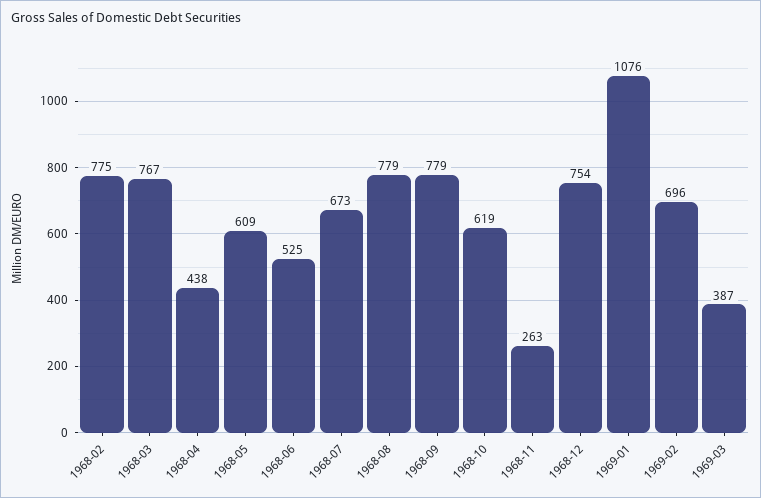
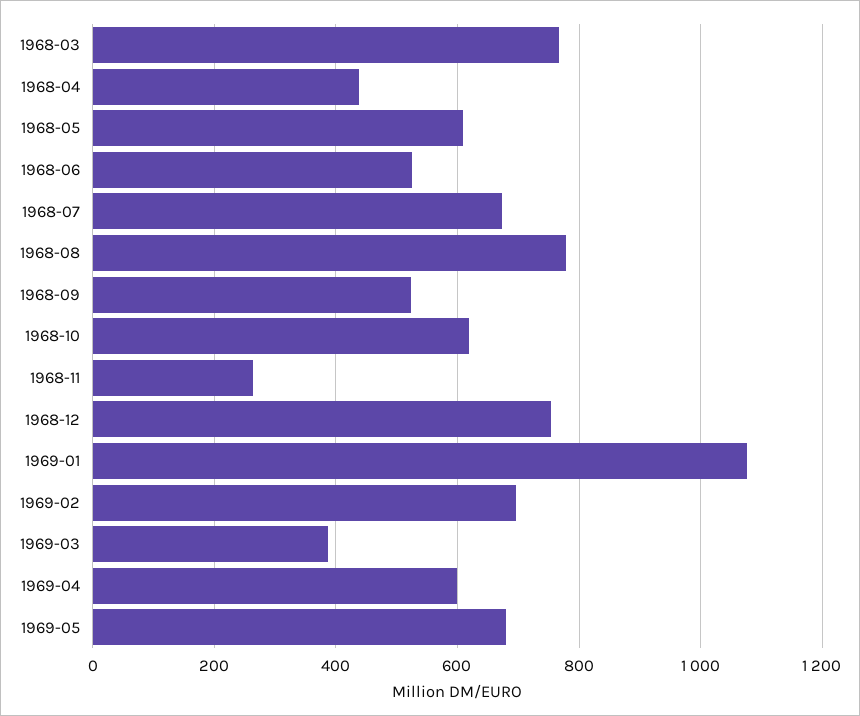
1968-02: 775 -> none
1968-09: 779 -> 520
1969-04: none -> 600
1969-05: none -> 680

